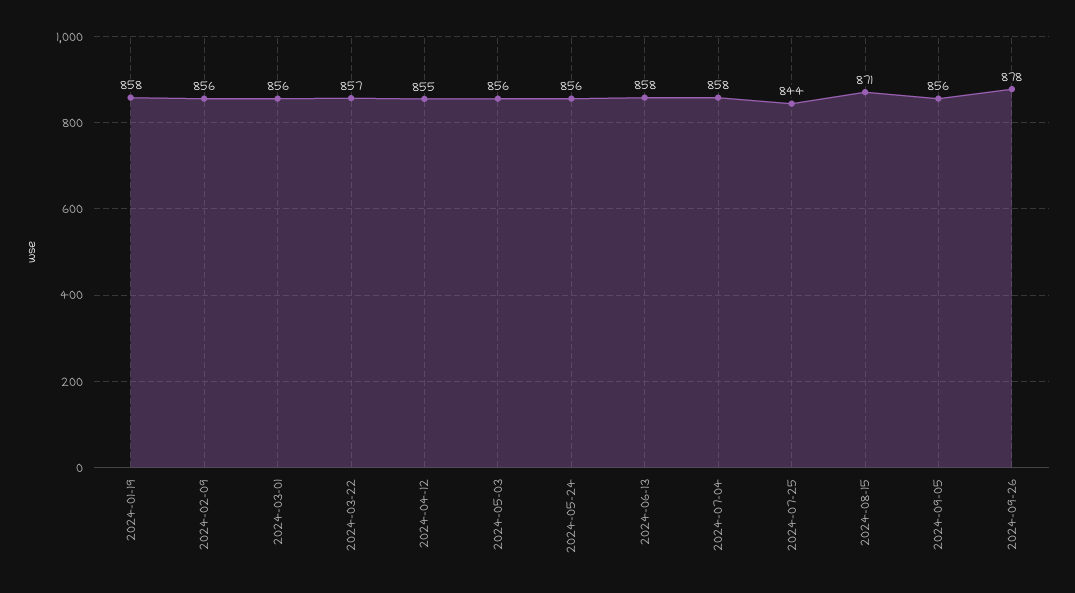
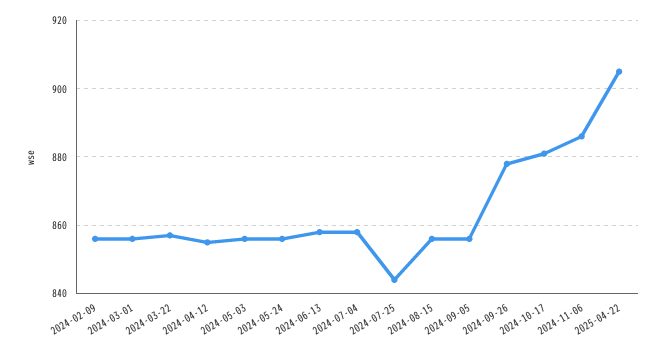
2024-01-19: 858 -> none
2024-08-15: 871 -> 855
2024-10-17: none -> 880
2024-11-06: none -> 885
2025-04-22: none -> 905

